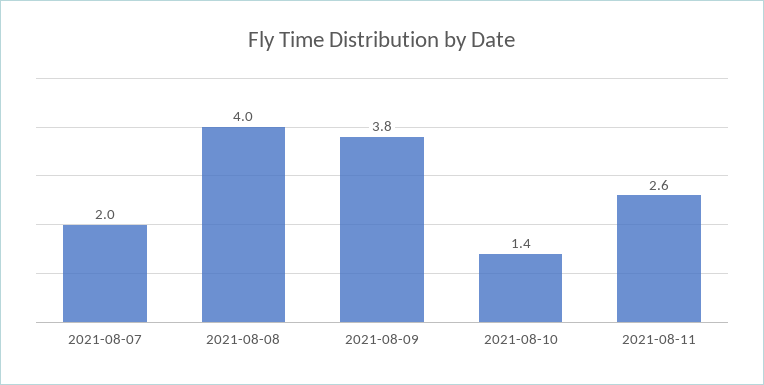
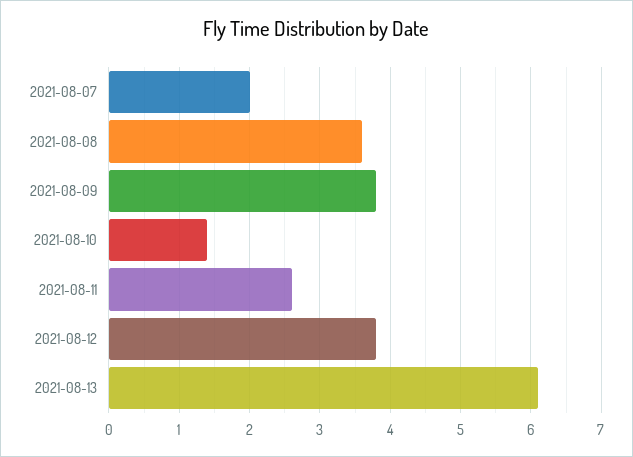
2021-08-08: 4 -> 3.6
2021-08-12: none -> 3.8
2021-08-13: none -> 6.1

